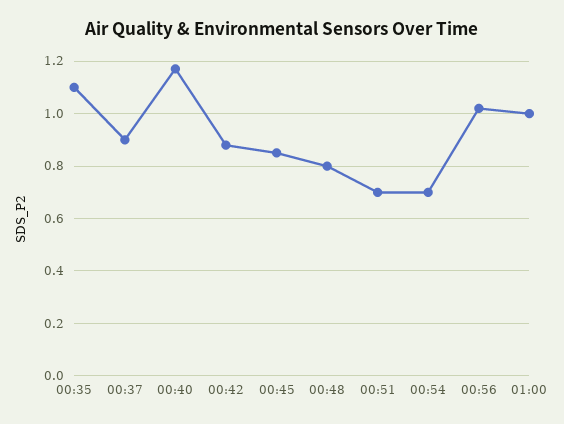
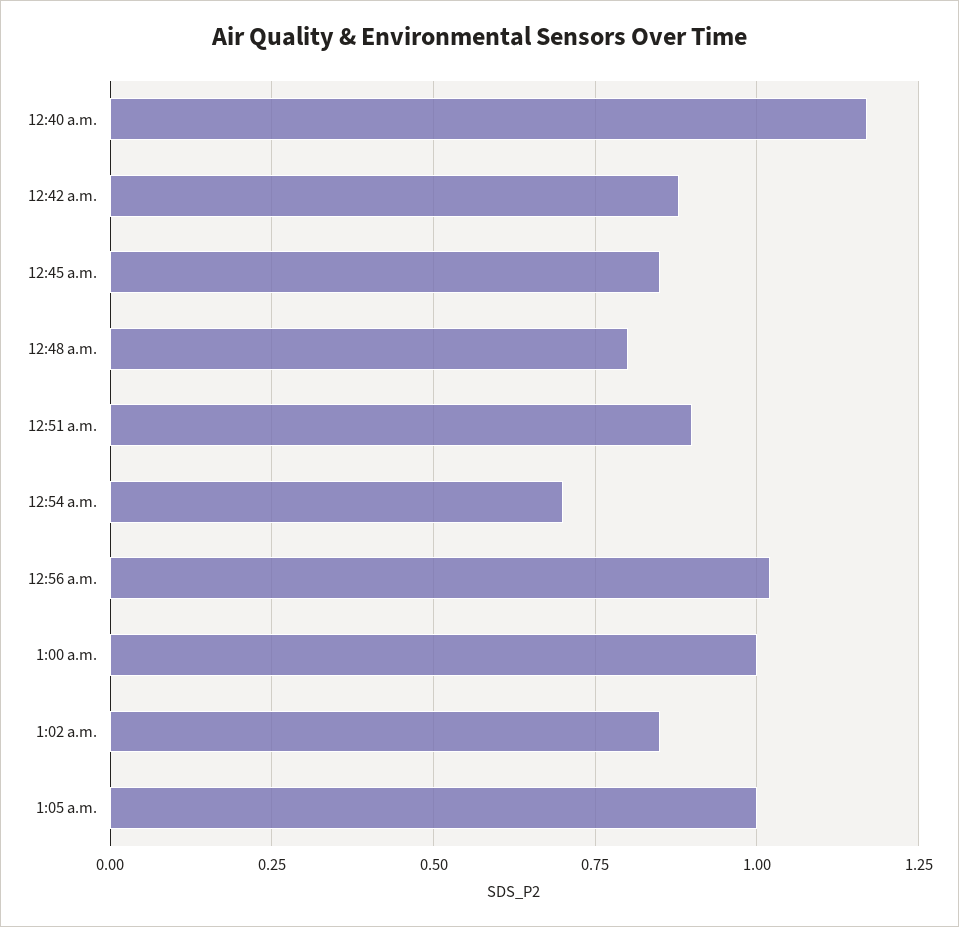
00:35: 1.1 -> none
00:37: 0.9 -> none
00:51: 0.7 -> 0.9
1:02 a.m.: none -> 0.85
1:05 a.m.: none -> 1

